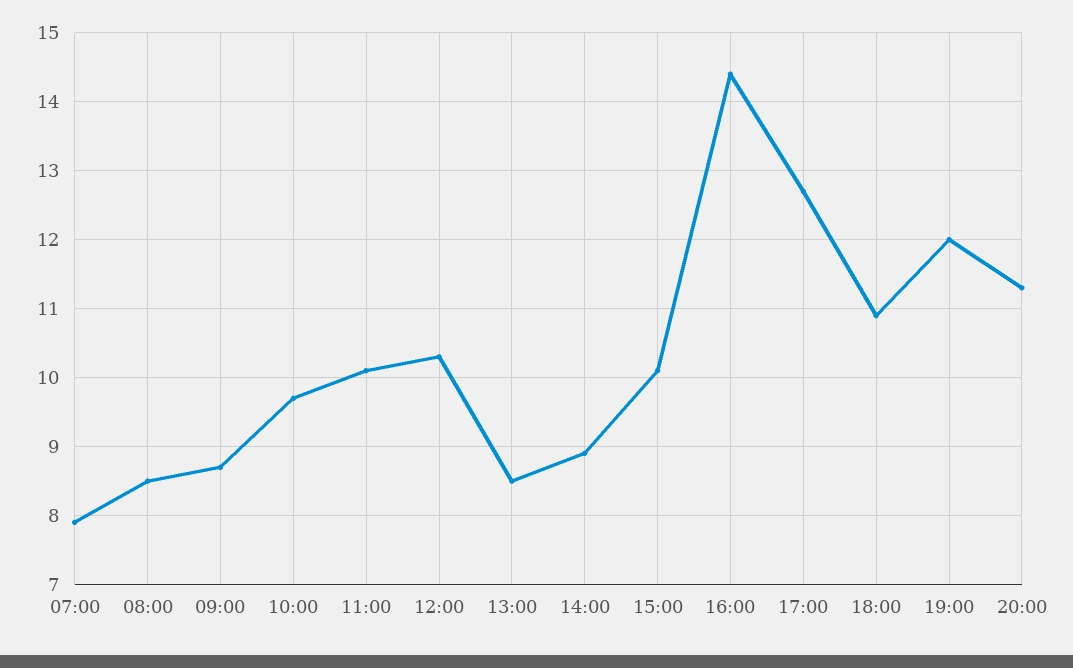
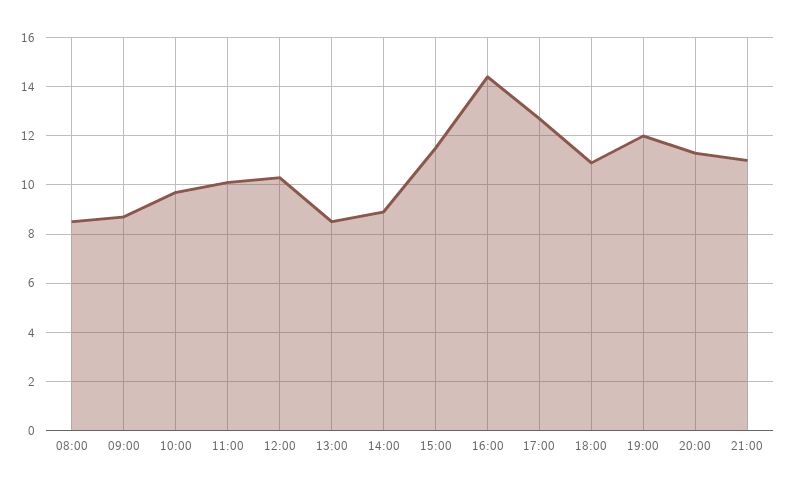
07:00: 7.9 -> none
15:00: 10.1 -> 11.5
21:00: none -> 11

